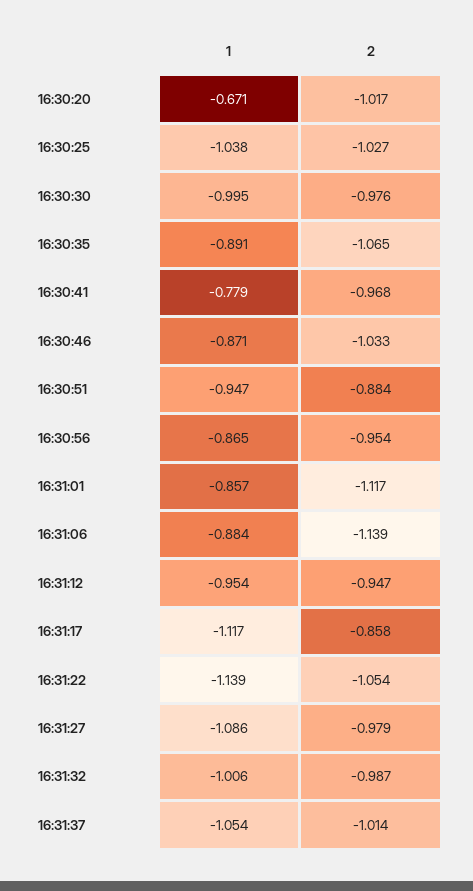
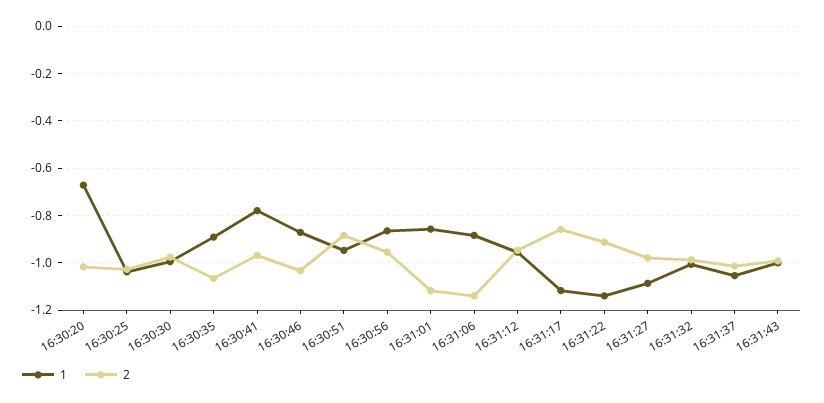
2, 16:31:22: -1.054 -> -0.9
1, 16:31:43: none -> -1
2, 16:31:43: none -> -1

